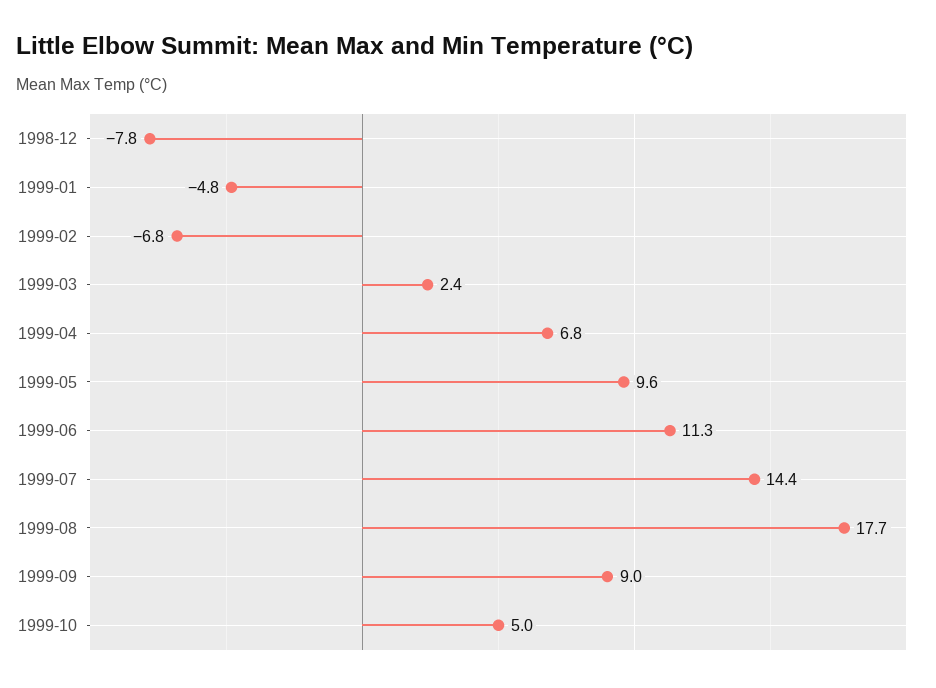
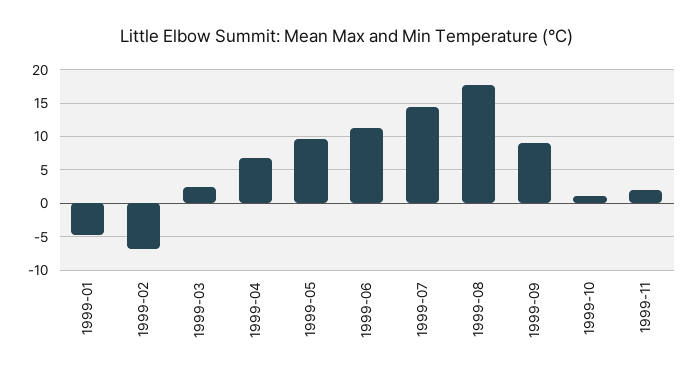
1998-12: -7.8 -> none
1999-10: 5 -> 1
1999-11: none -> 2

